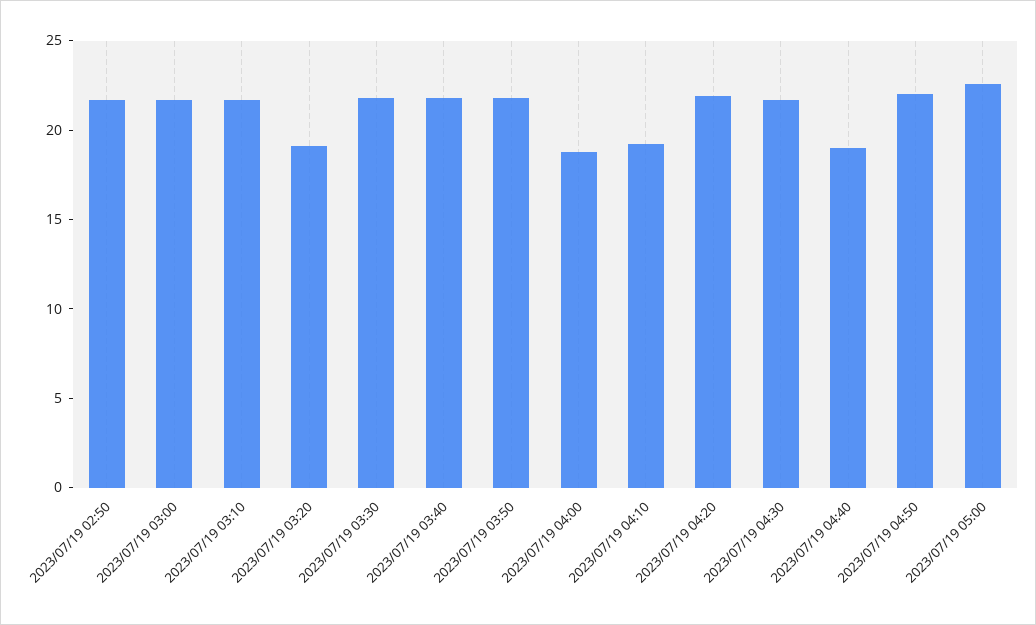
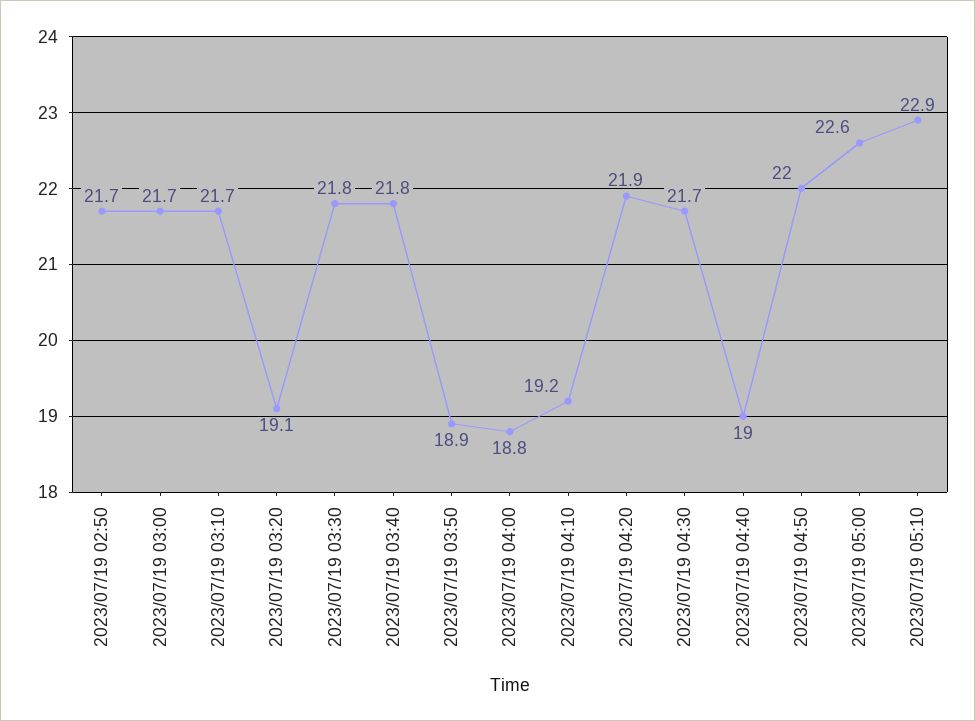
2023/07/19 03:50: 22 -> 18.9
2023/07/19 05:10: none -> 22.9

